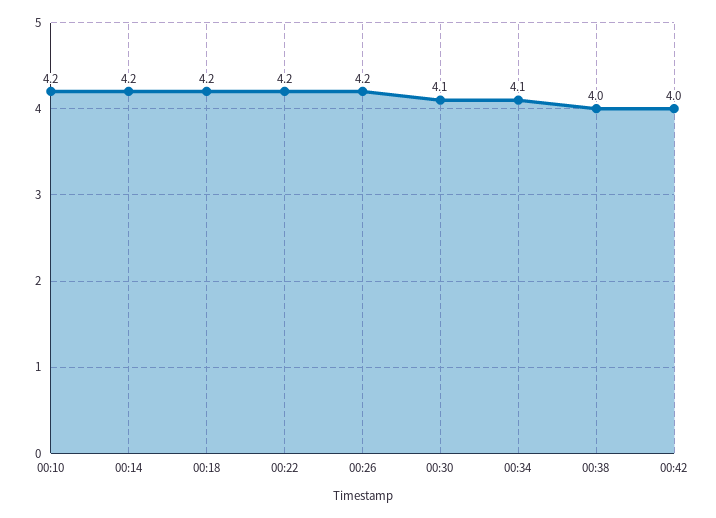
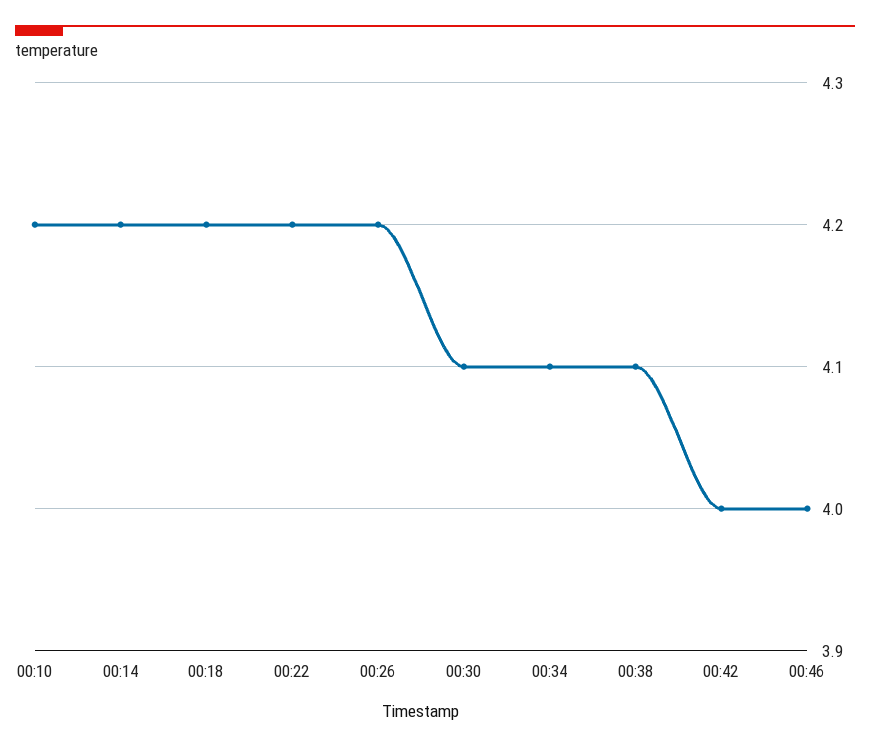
00:38: 4 -> 4.1
00:46: none -> 4

